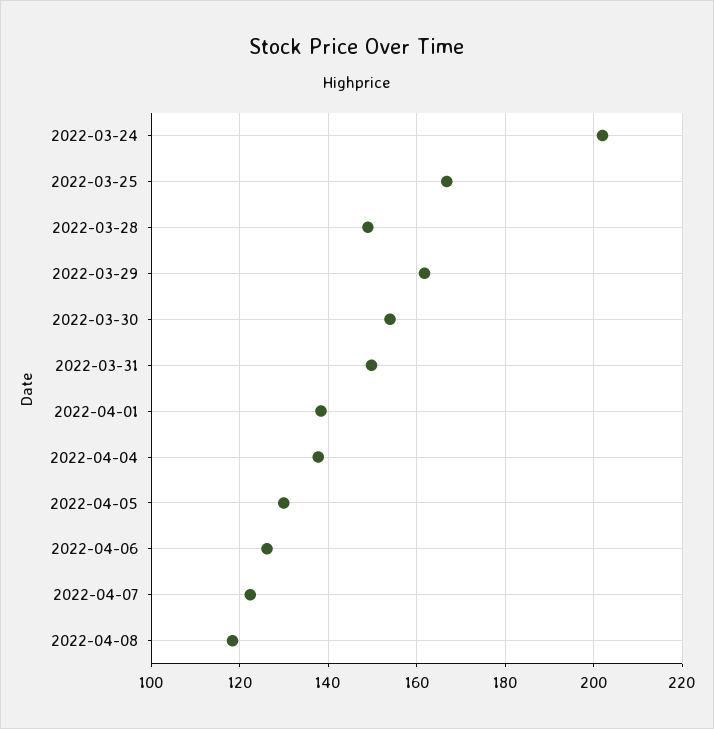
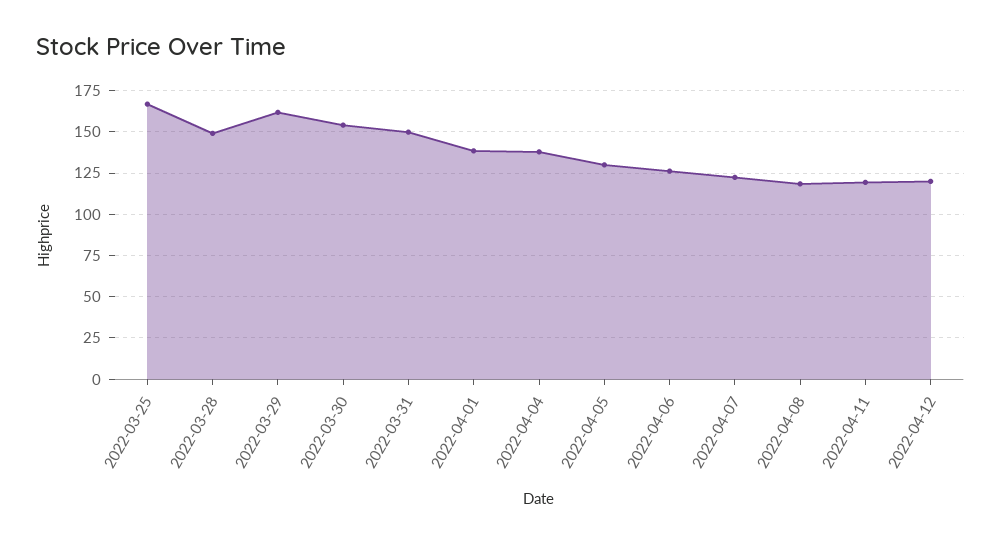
2022-03-24: 202 -> none
2022-04-11: none -> 120
2022-04-12: none -> 120

